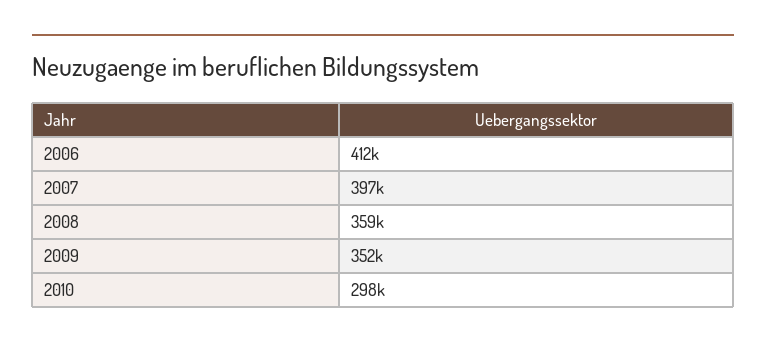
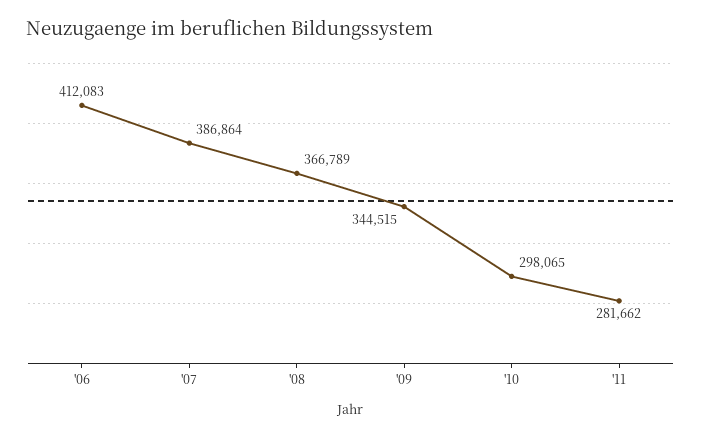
2007: 397000 -> 386864
2008: 359000 -> 366789
2009: 352000 -> 344515
'11: none -> 281662

